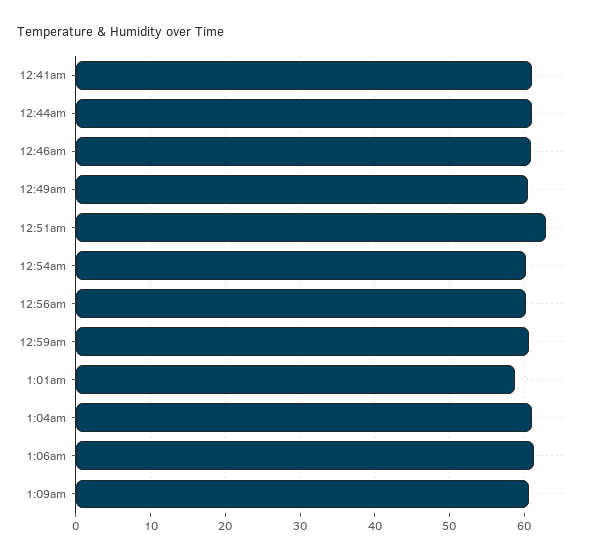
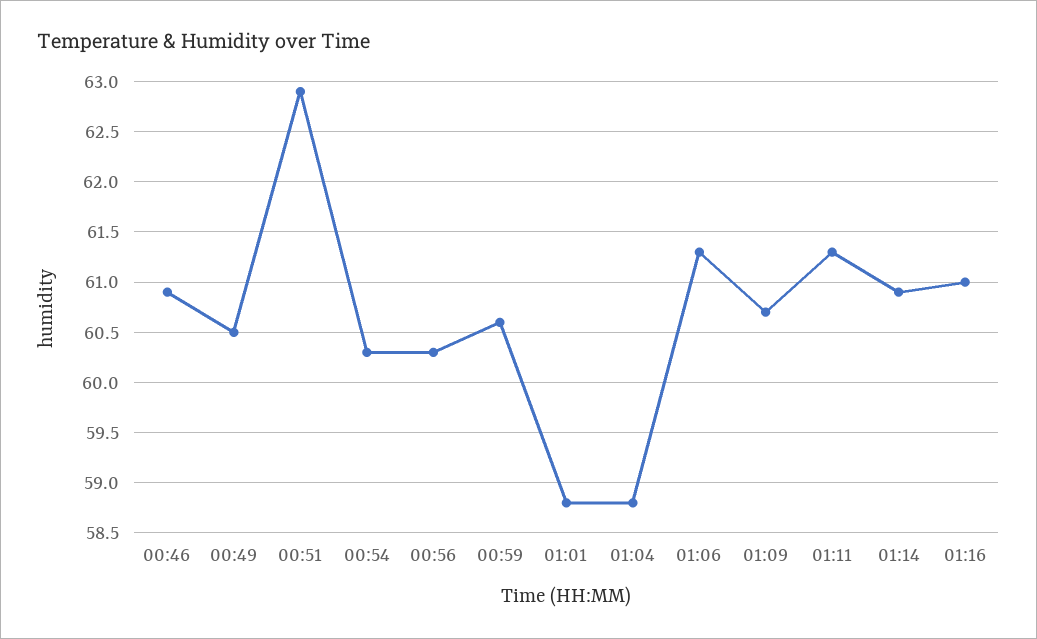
12:41am: 61 -> none
12:44am: 61 -> none
1:04am: 61 -> 58.8
01:11: none -> 61.3
01:14: none -> 60.9
01:16: none -> 61

